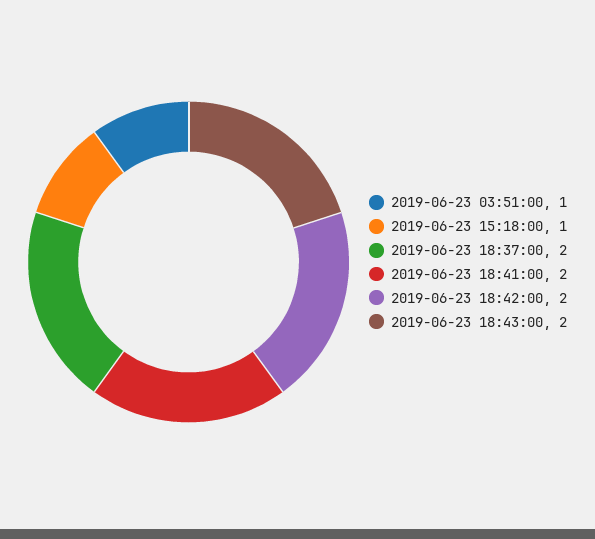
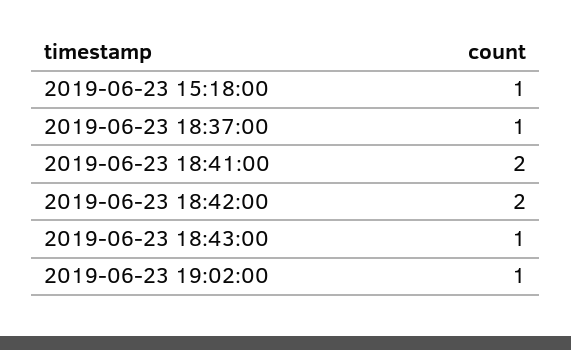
2019-06-23 03:51:00: 1 -> none
2019-06-23 18:37:00: 2 -> 1
2019-06-23 18:43:00: 2 -> 1
2019-06-23 19:02:00: none -> 1

